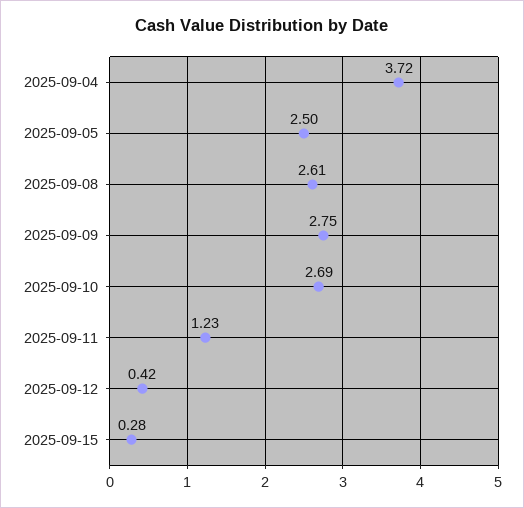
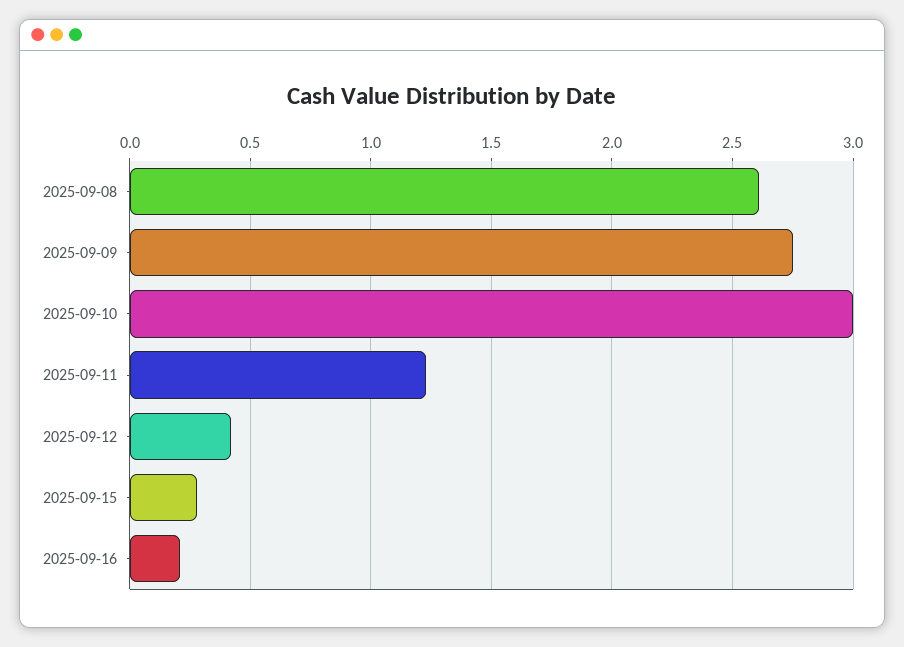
2025-09-04: 3.72 -> none
2025-09-05: 2.5 -> none
2025-09-10: 2.69 -> 3
2025-09-16: none -> 0.2

